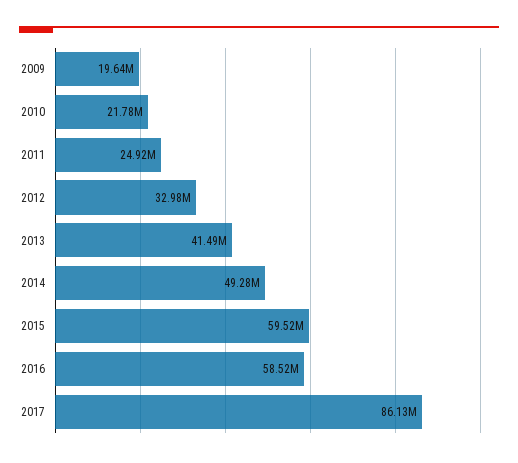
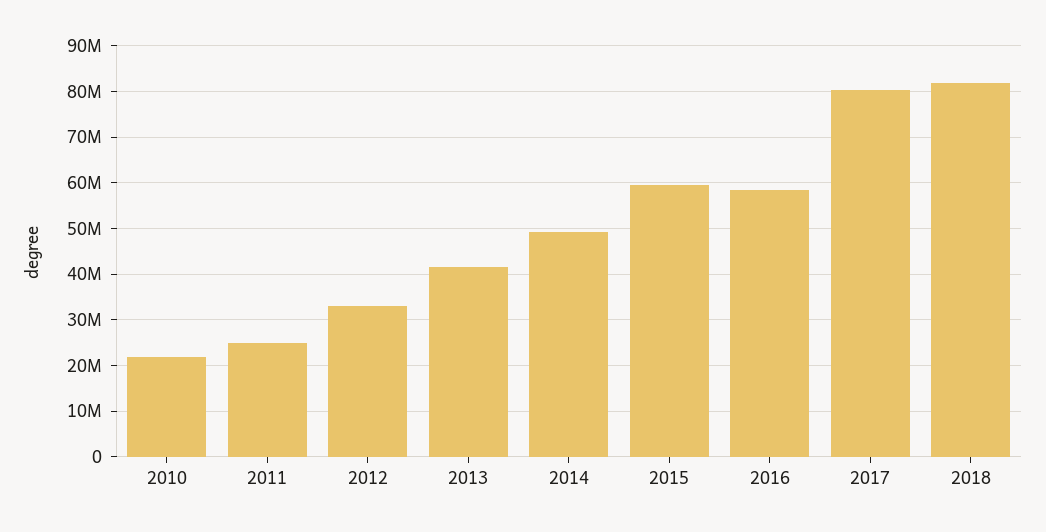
2009: 19640000 -> none
2017: 86130000 -> 80000000
2018: none -> 82000000

